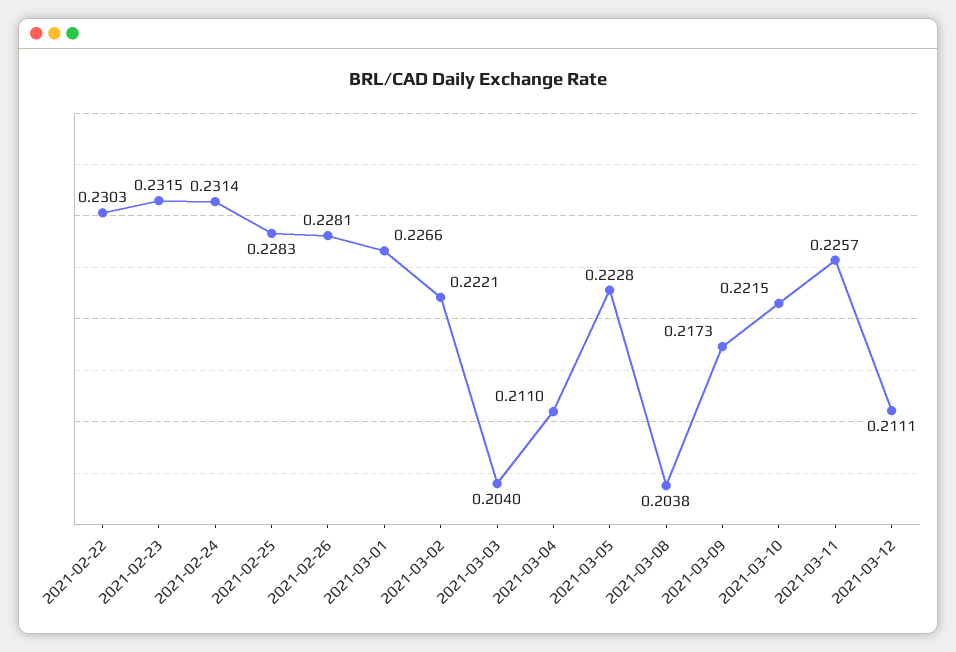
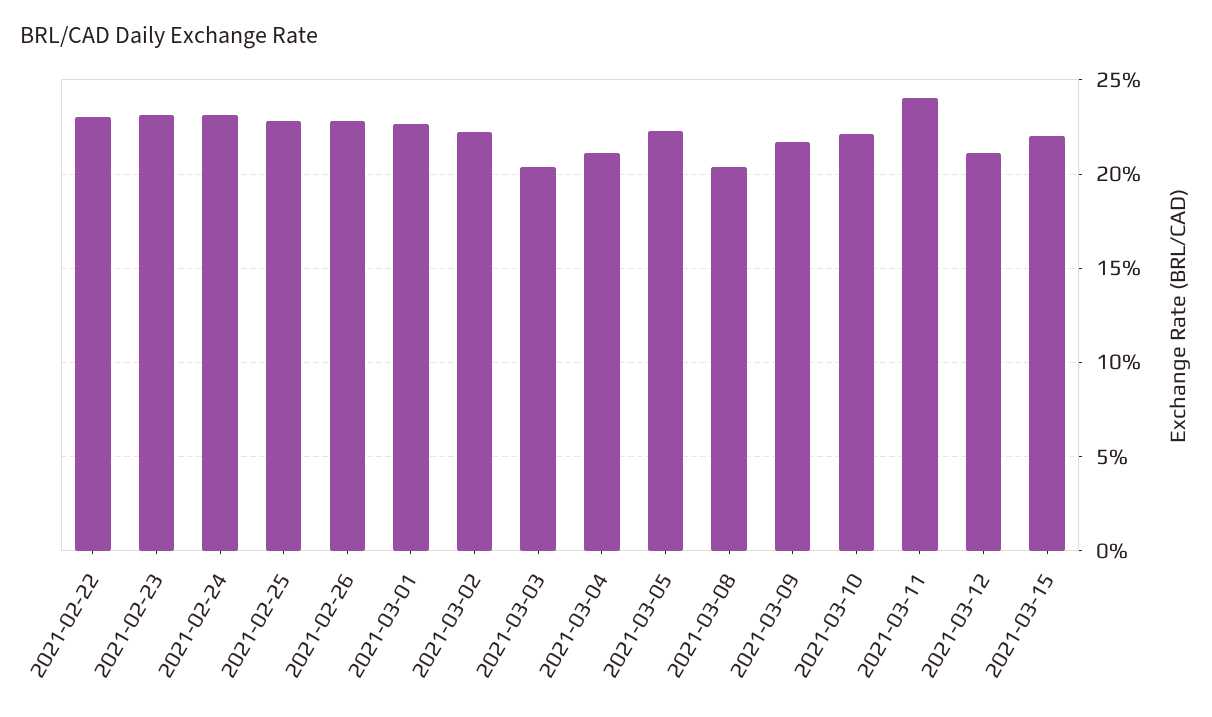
2021-03-11: 0.2257 -> 0.24
2021-03-15: none -> 0.22

